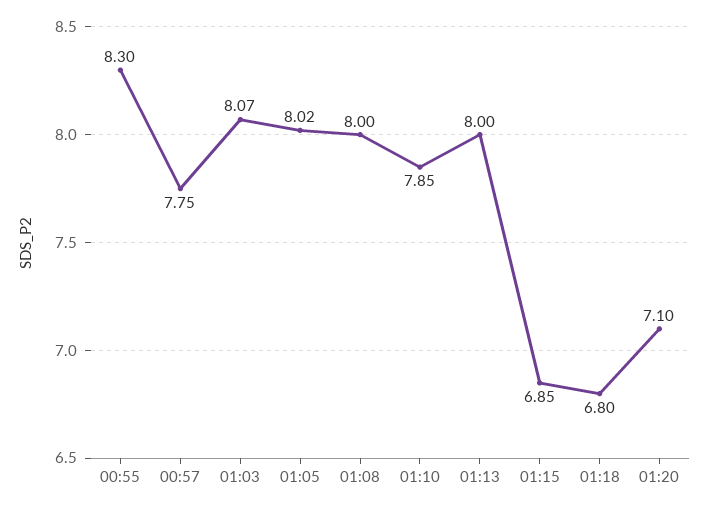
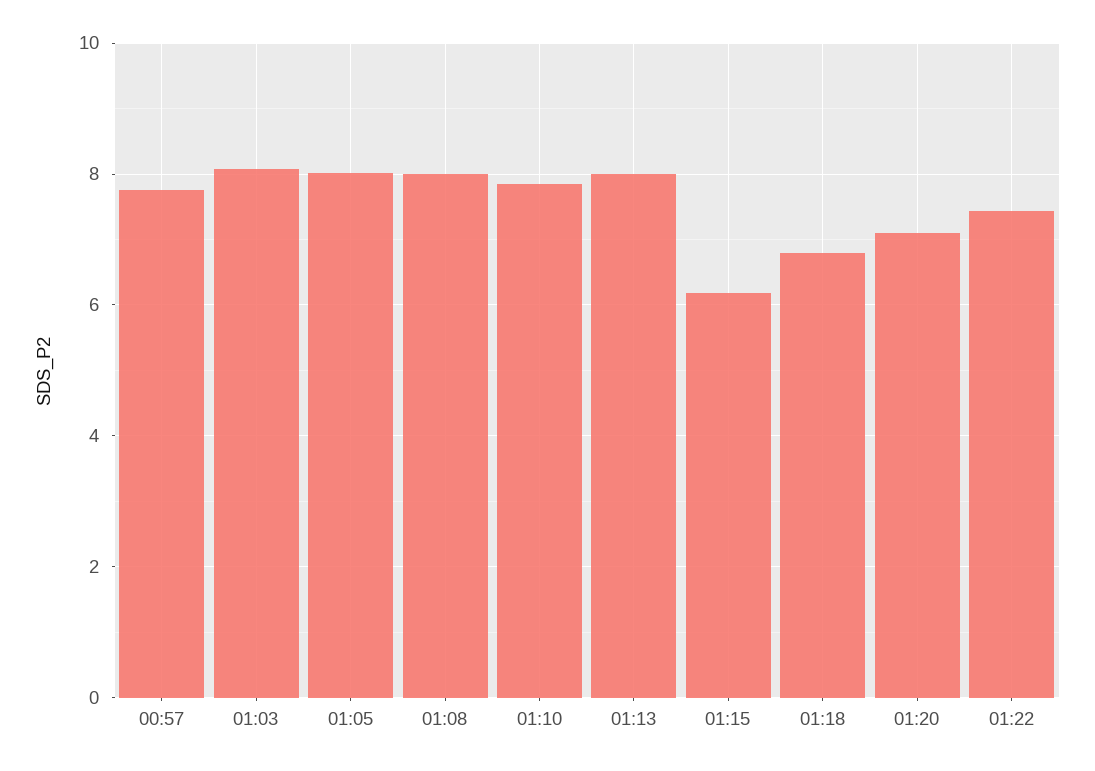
00:55: 8.3 -> none
01:15: 6.85 -> 6.2
01:22: none -> 7.4

